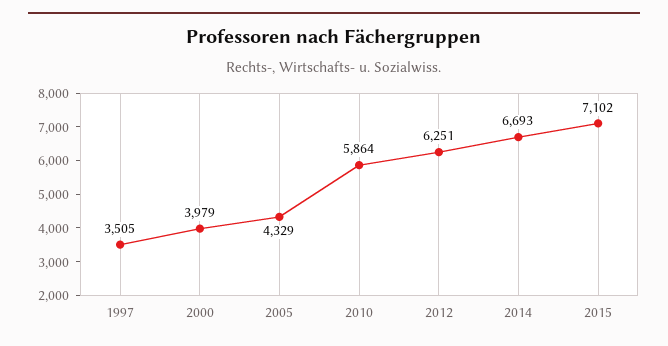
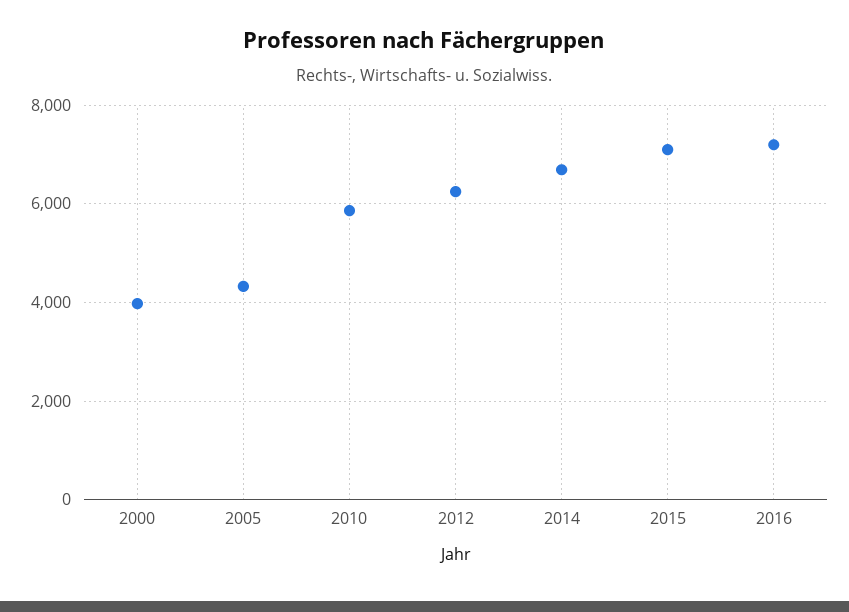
1997: 3505 -> none
2016: none -> 7200

